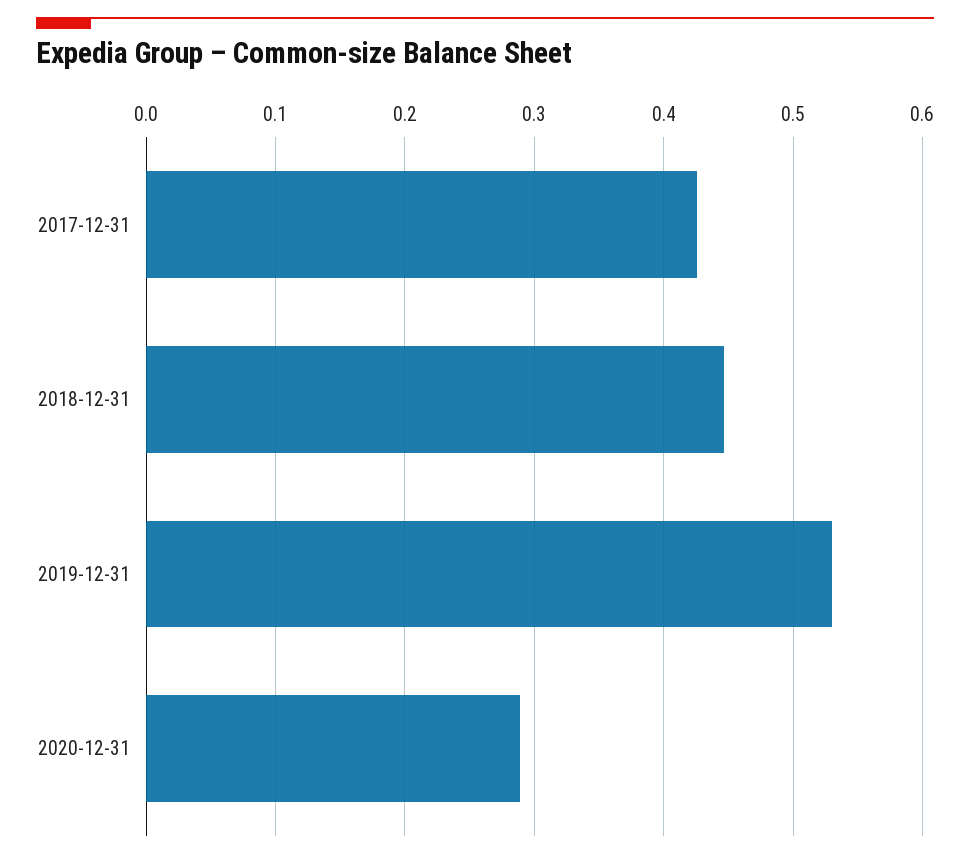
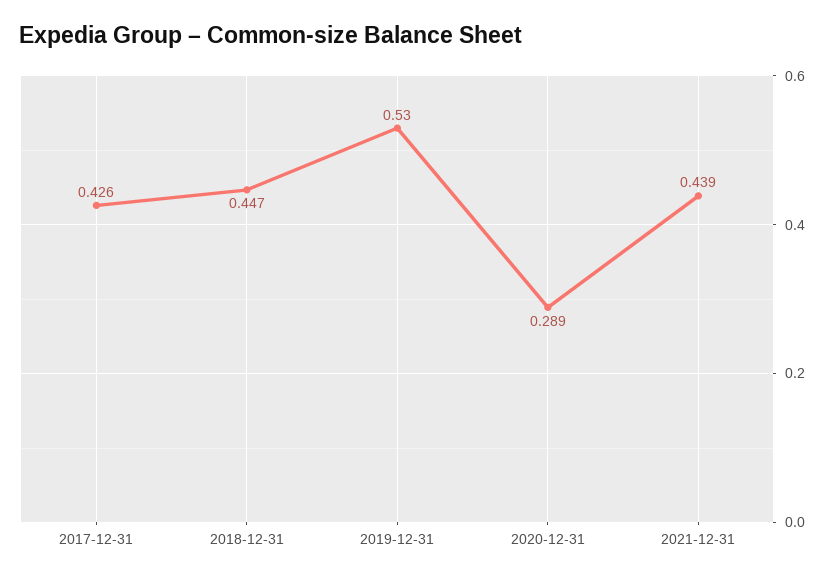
2021-12-31: none -> 0.439

